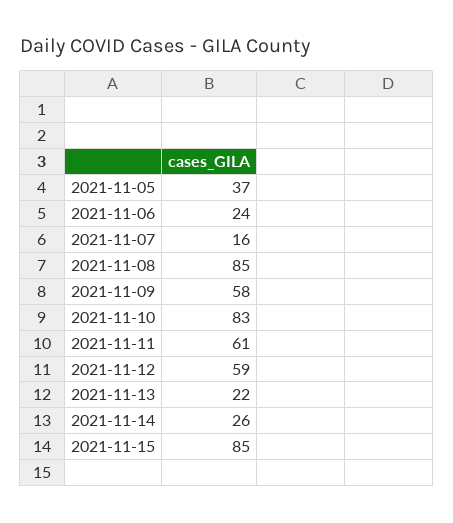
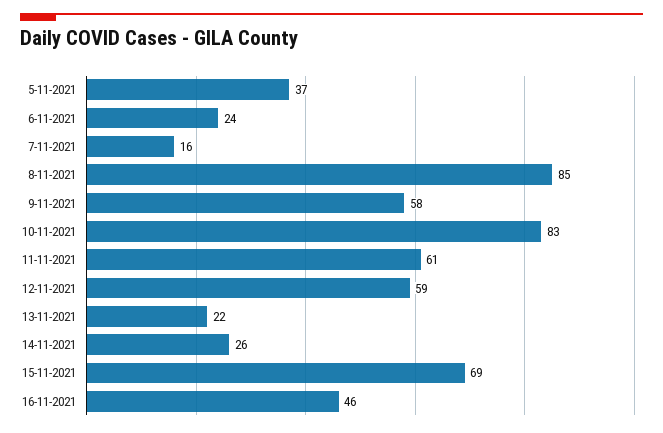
2021-11-15: 85 -> 69
16-11-2021: none -> 46

